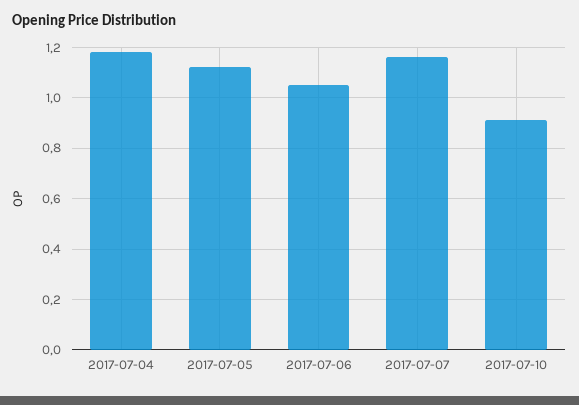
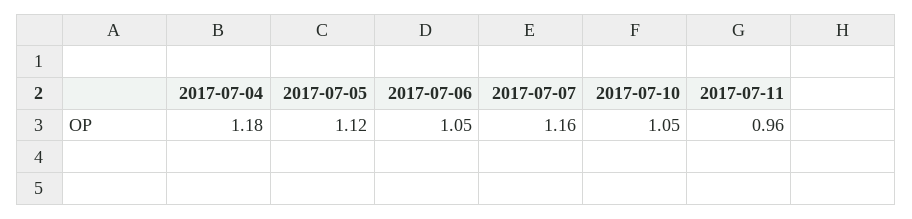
2017-07-10: 0.9 -> 1.05
2017-07-11: none -> 0.96

